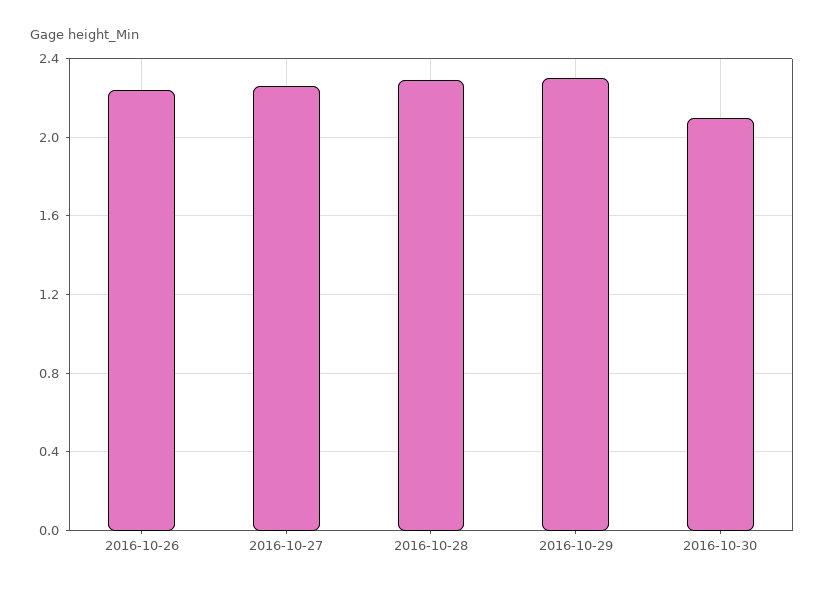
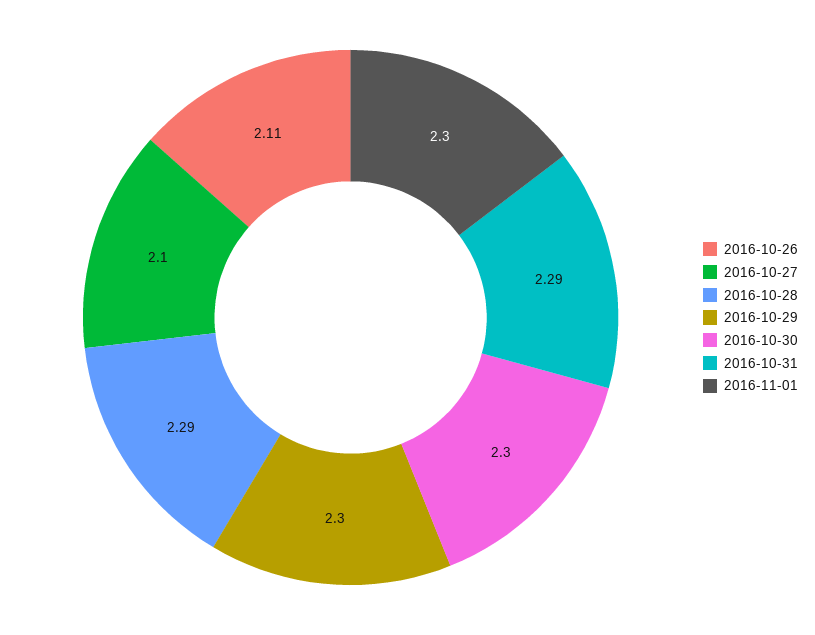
2016-10-26: 2.25 -> 2.11
2016-10-27: 2.25 -> 2.1
2016-10-30: 2.1 -> 2.3
2016-10-31: none -> 2.29
2016-11-01: none -> 2.3

